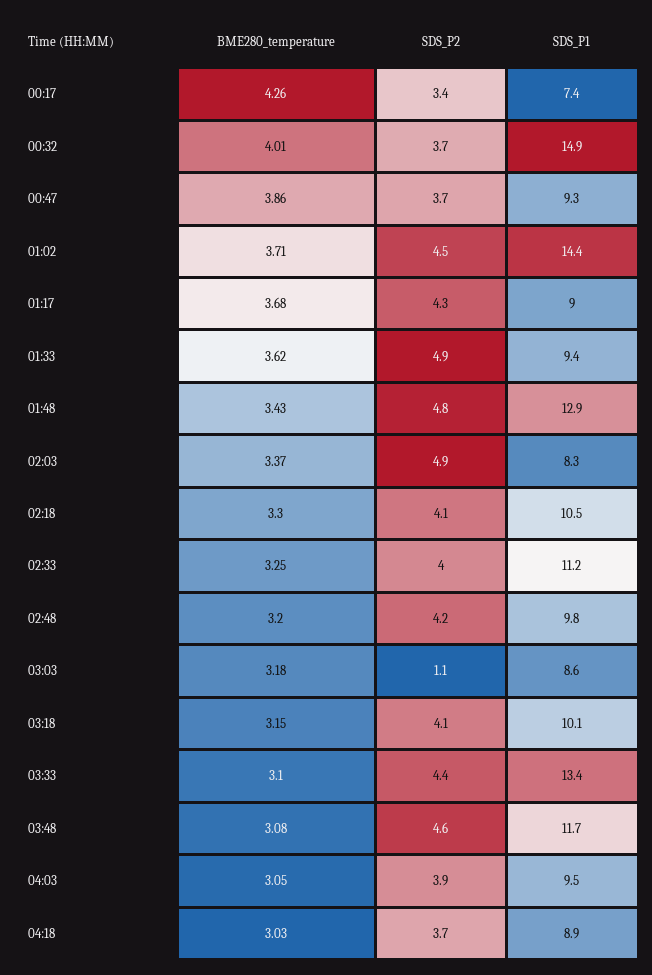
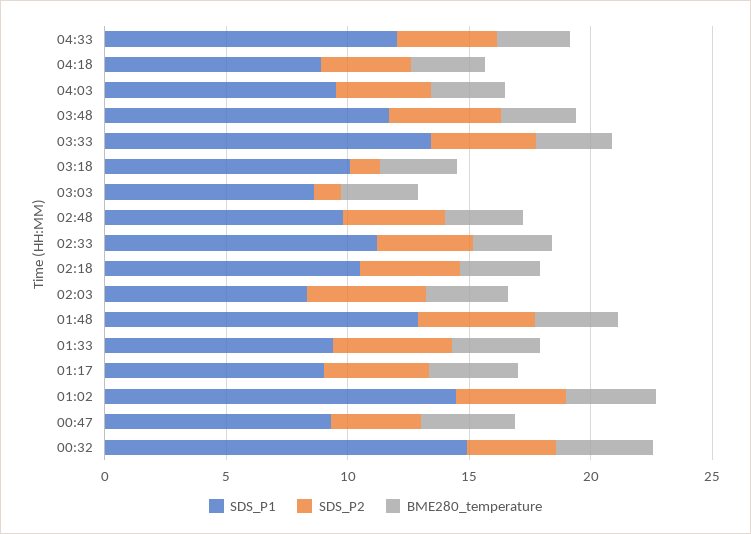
BME280_temperature, 00:17: 4.26 -> none
SDS_P2, 00:17: 3.4 -> none
SDS_P1, 00:17: 7.4 -> none
SDS_P2, 03:18: 4.1 -> 1
SDS_P1, 04:33: none -> 12
SDS_P2, 04:33: none -> 4
BME280_temperature, 04:33: none -> 3

